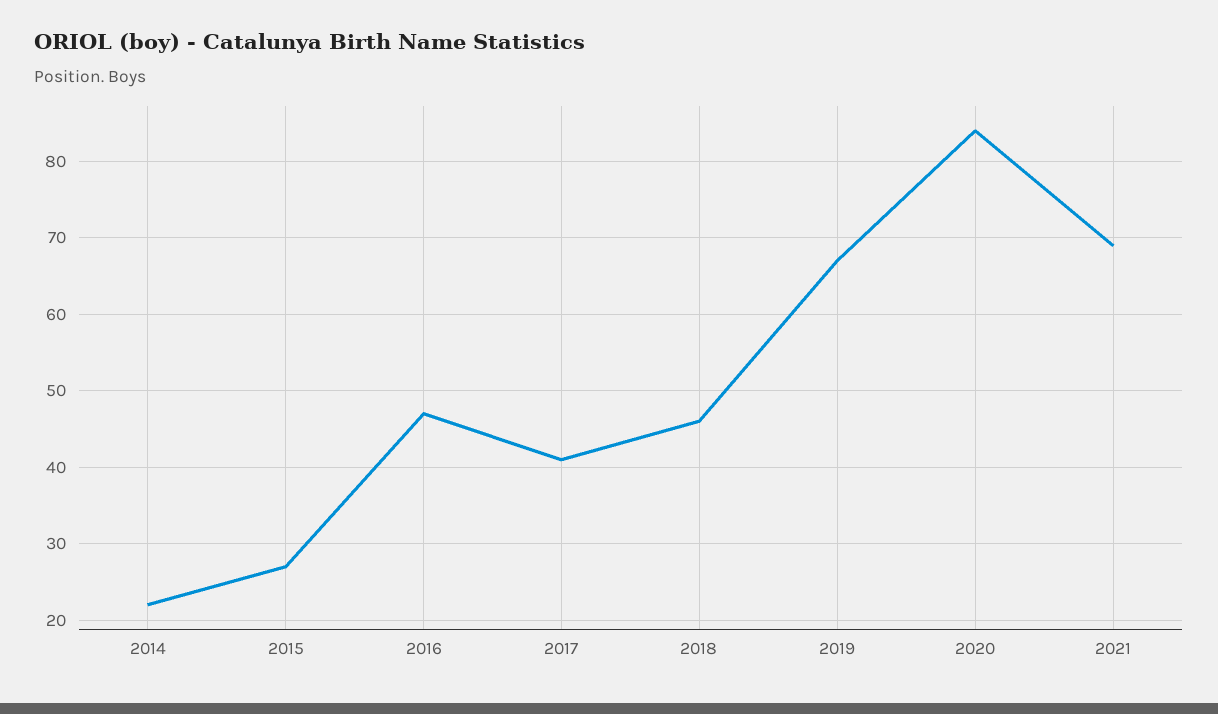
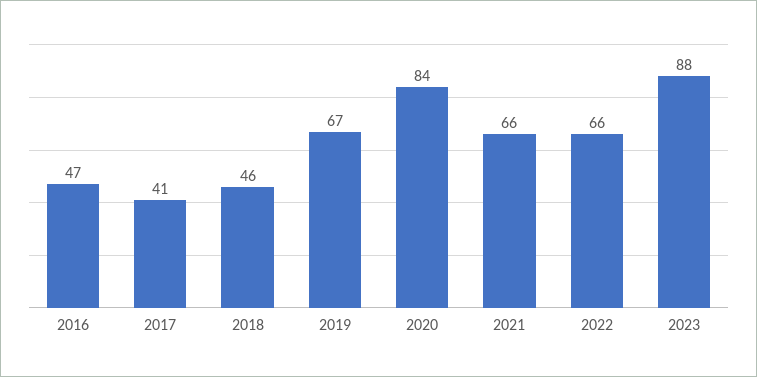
2014: 22 -> none
2015: 27 -> none
2021: 69 -> 66
2022: none -> 66
2023: none -> 88

